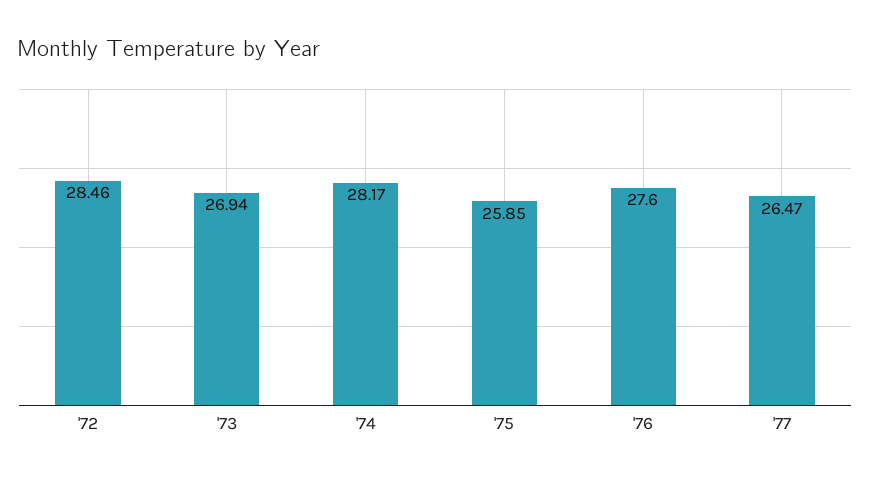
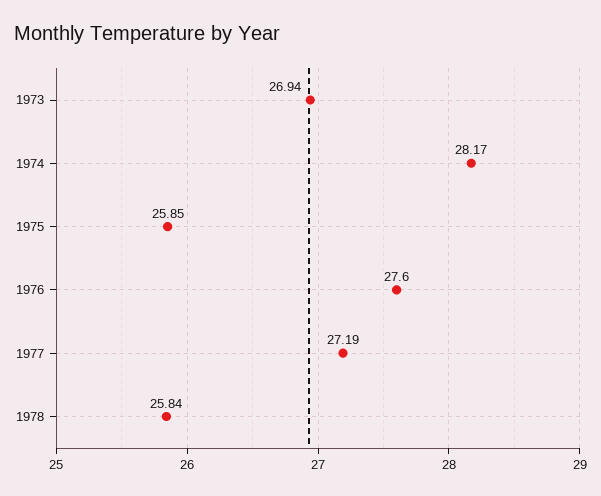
'72: 28.46 -> none
'77: 26.47 -> 27.19
1978: none -> 25.84

